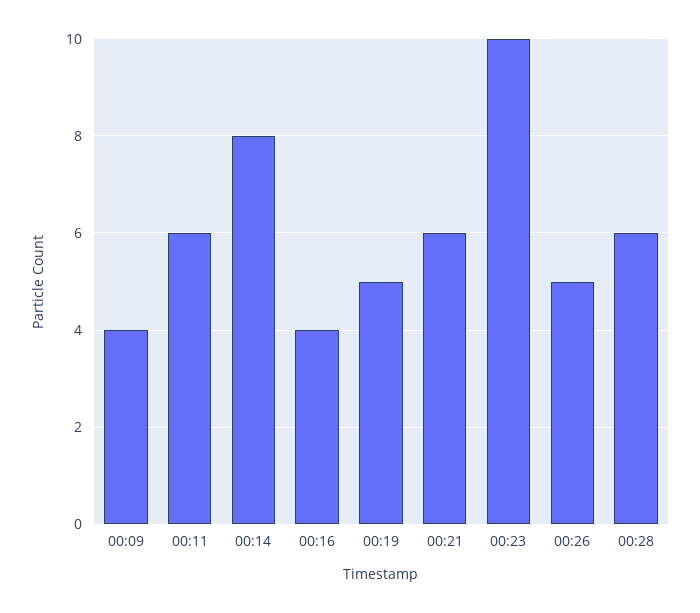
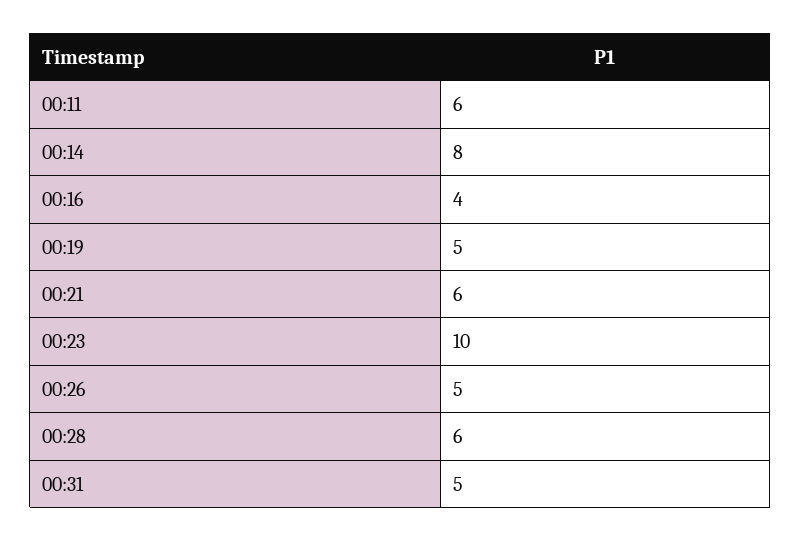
00:09: 4 -> none
00:31: none -> 5

